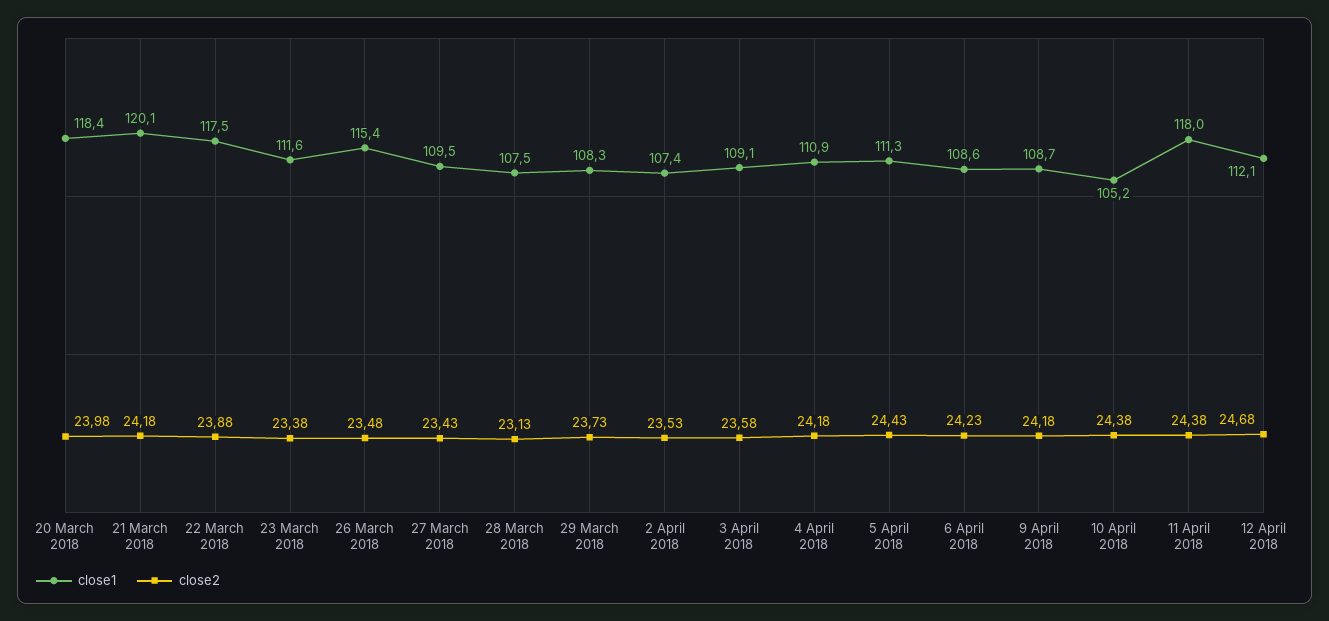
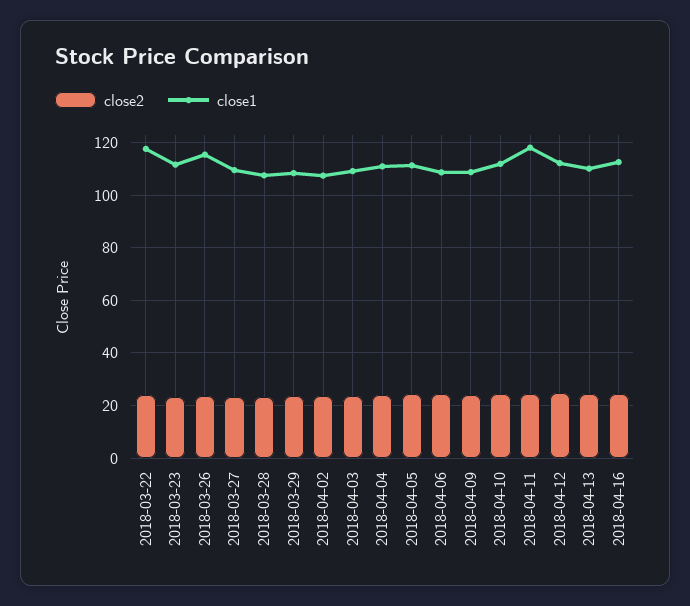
close1, 20 March 2018: 118.4 -> none
close2, 20 March 2018: 23.98 -> none
close1, 21 March 2018: 120.1 -> none
close2, 21 March 2018: 24.18 -> none
close1, 10 April 2018: 105.2 -> 112.5
close2, 2018-04-13: none -> 25
close1, 2018-04-13: none -> 110
close2, 2018-04-16: none -> 25
close1, 2018-04-16: none -> 112.5

